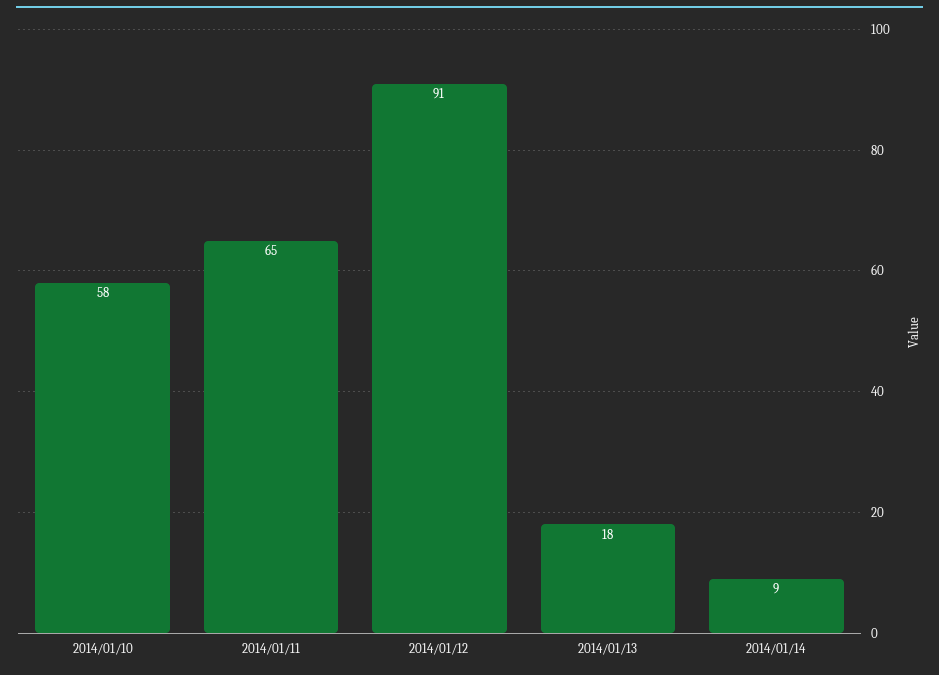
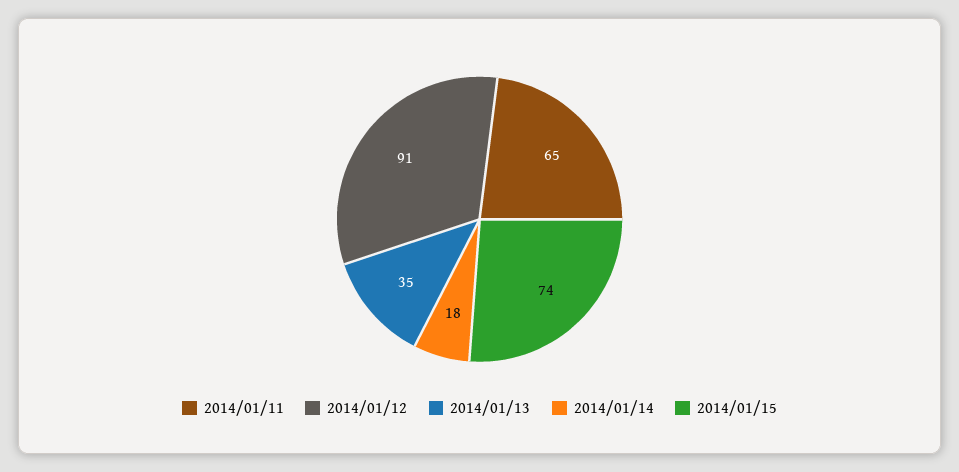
2014/01/10: 58 -> none
2014/01/13: 18 -> 35
2014/01/14: 9 -> 18
2014/01/15: none -> 74

